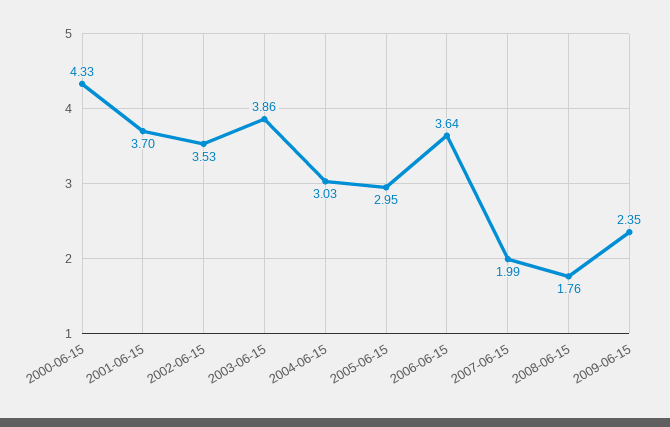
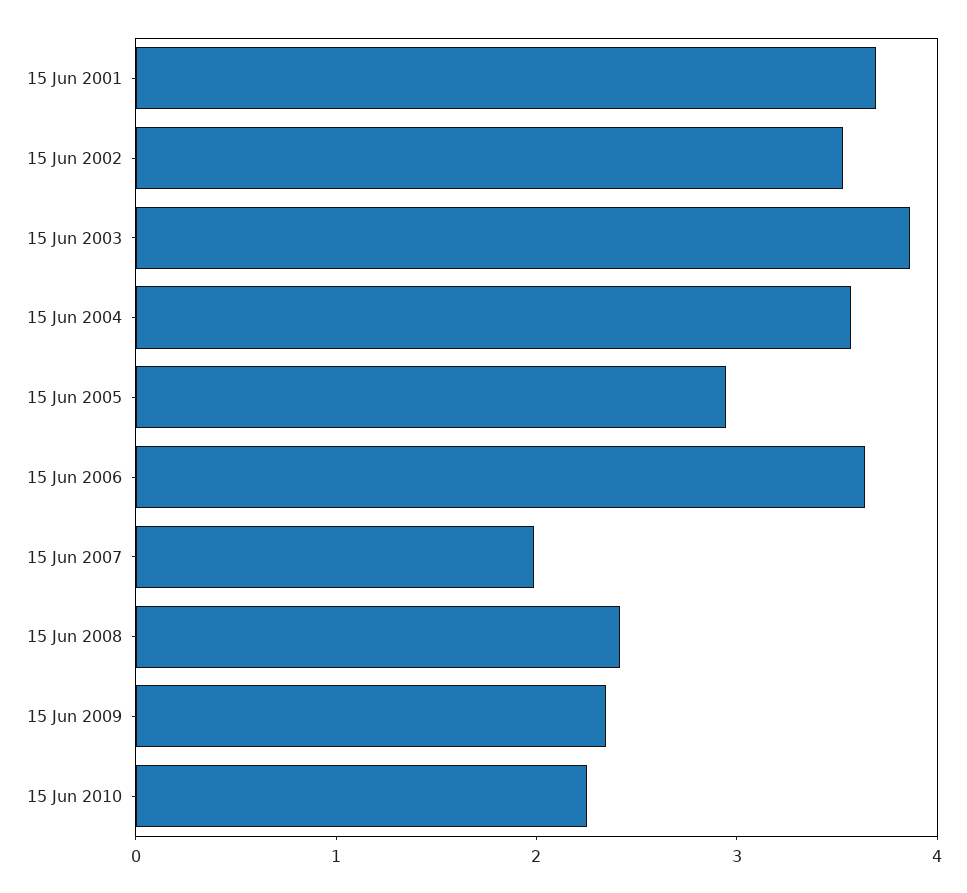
2000-06-15: 4.33 -> none
2004-06-15: 3.03 -> 3.6
2008-06-15: 1.76 -> 2.4
15 Jun 2010: none -> 2.2

